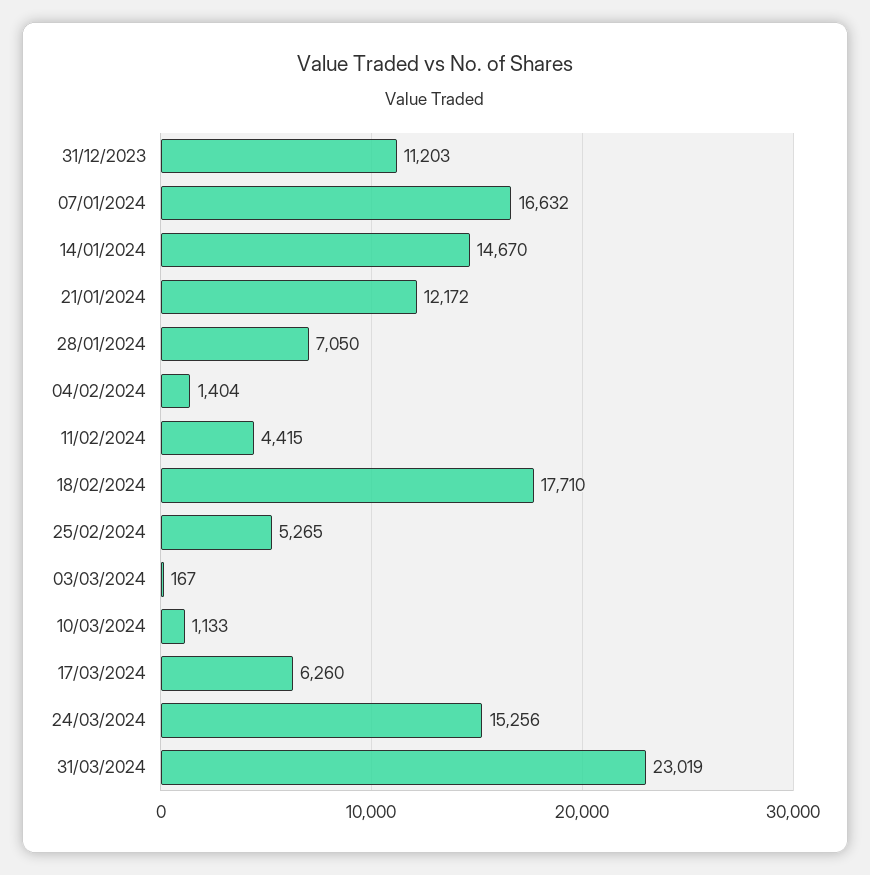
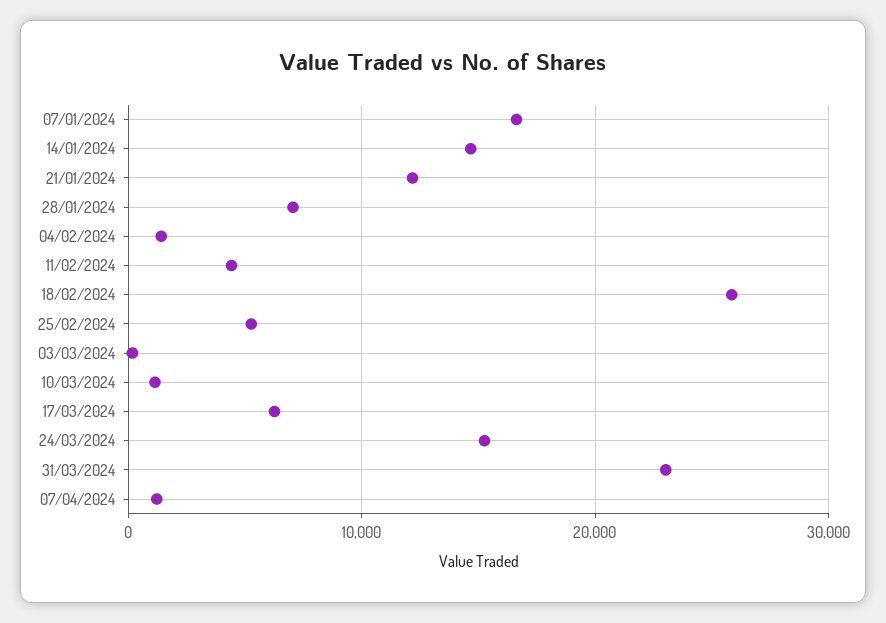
31/12/2023: 11203 -> none
18/02/2024: 17710 -> 26000
07/04/2024: none -> 1000

